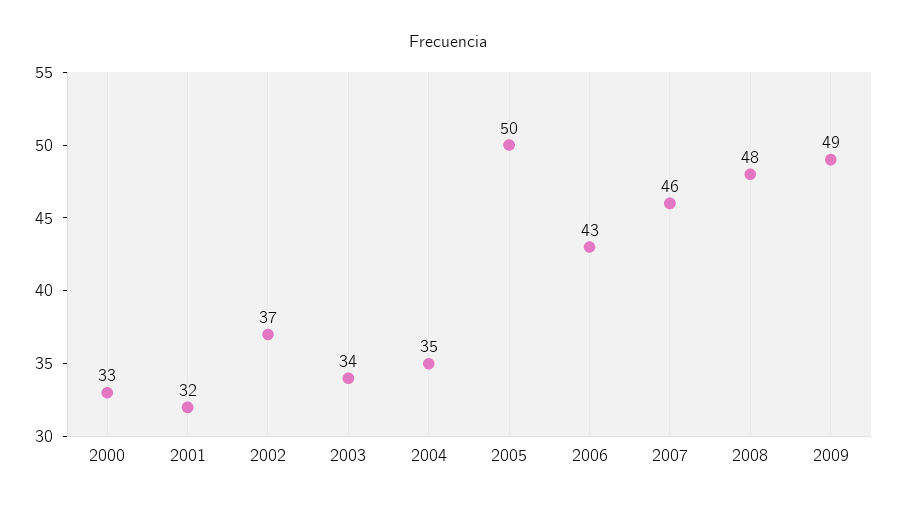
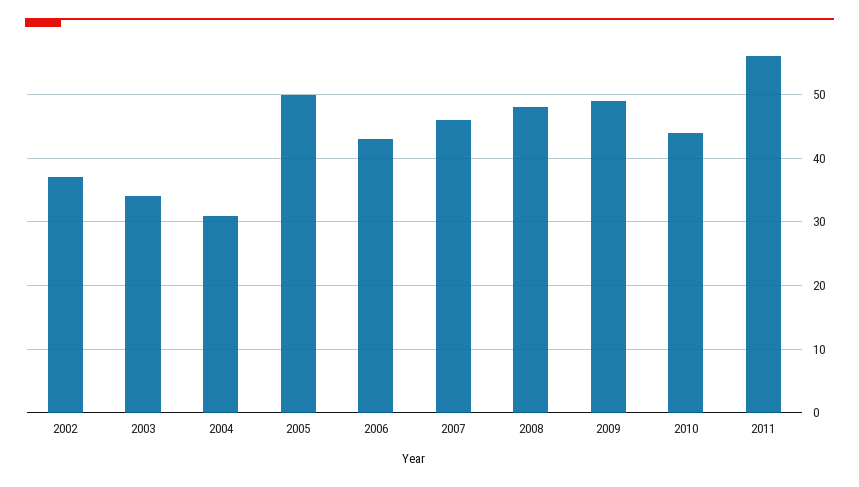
2000: 33 -> none
2001: 32 -> none
2004: 35 -> 31
2010: none -> 44
2011: none -> 56

